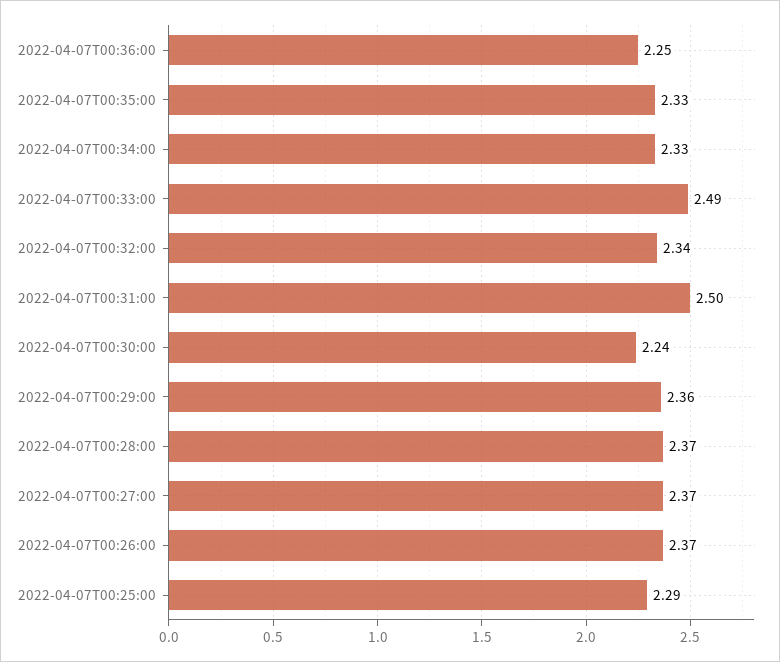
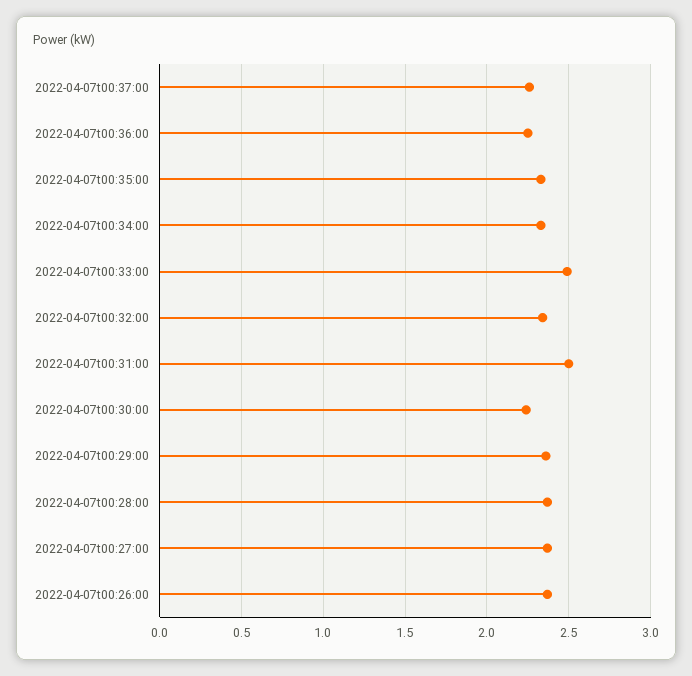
2022-04-07T00:25:00: 2.29 -> none
2022-04-07t00:37:00: none -> 2.25

